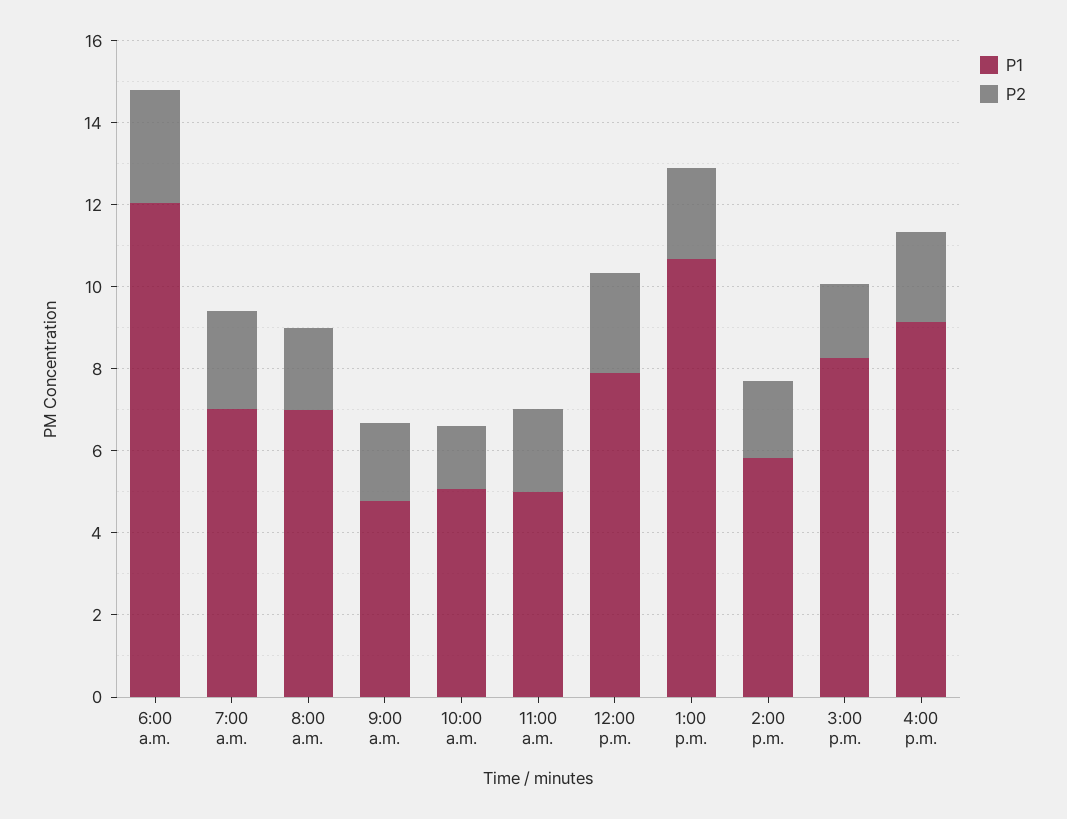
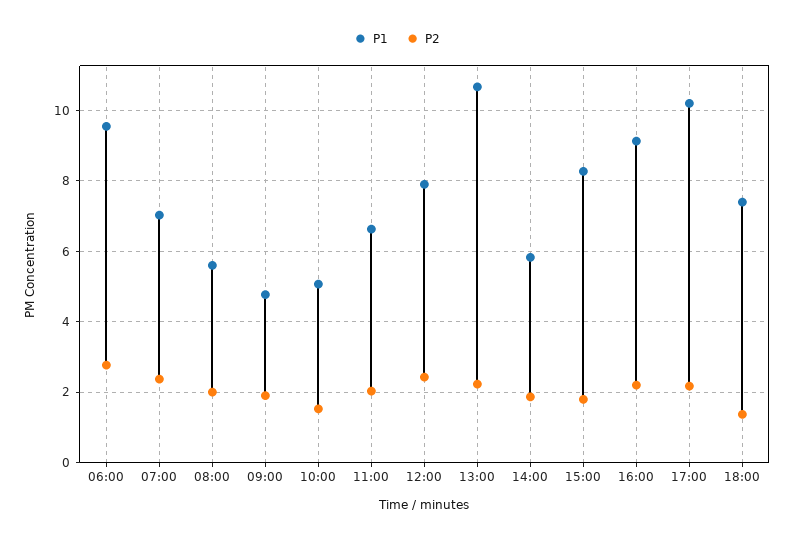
P1, 6:00 a.m.: 12 -> 9.6
P1, 8:00 a.m.: 7 -> 5.6
P1, 11:00 a.m.: 5 -> 6.6
P1, 17:00: none -> 10.2
P2, 17:00: none -> 2.2
P1, 18:00: none -> 7.4
P2, 18:00: none -> 1.4

